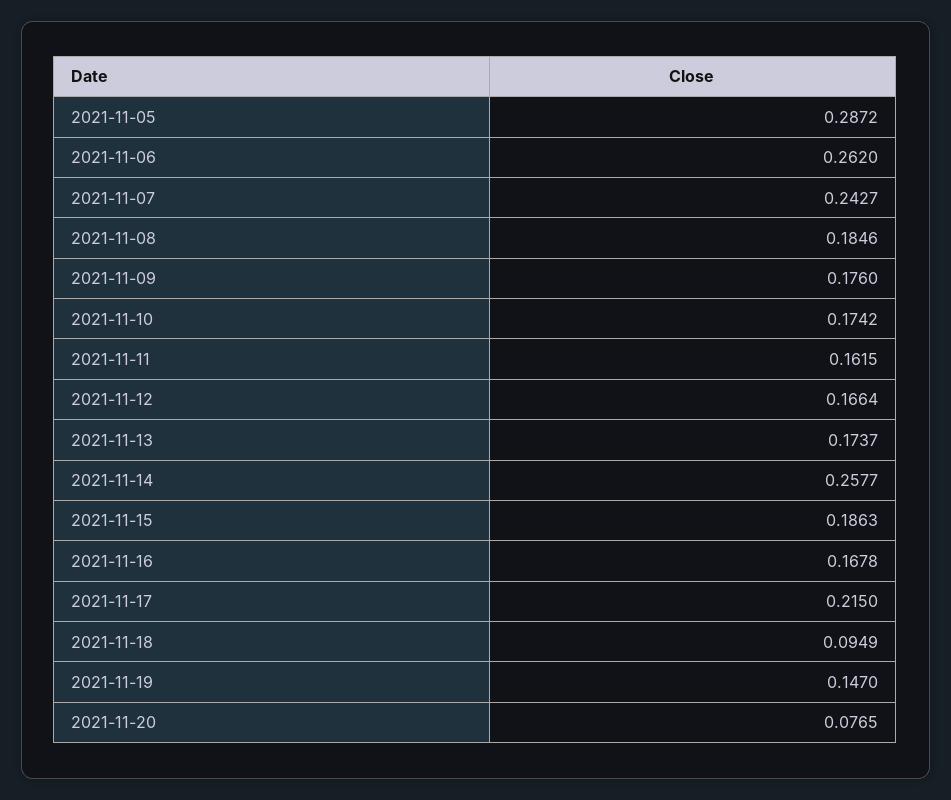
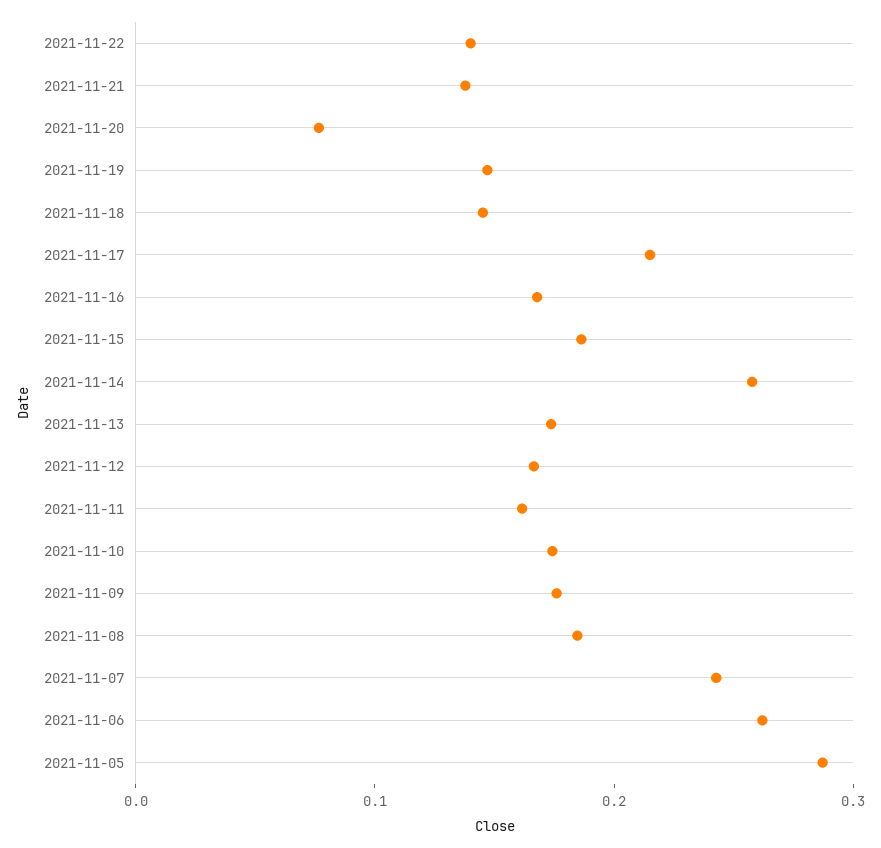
2021-11-18: 0.0949 -> 0.14
2021-11-22: none -> 0.14
2021-11-21: none -> 0.14

